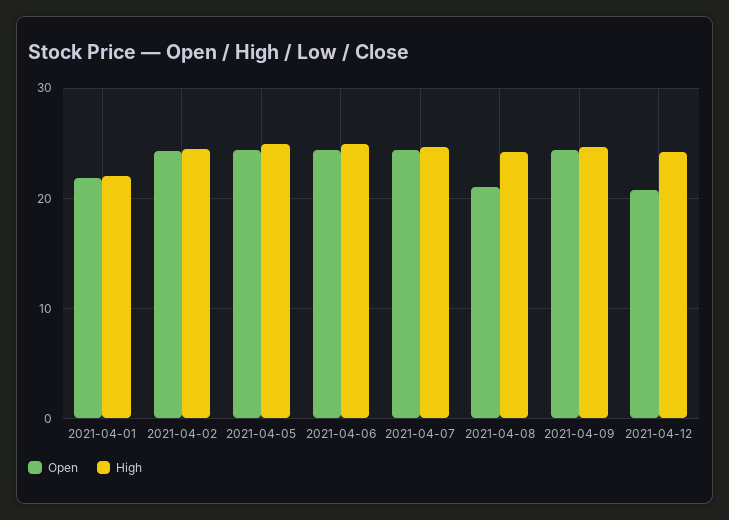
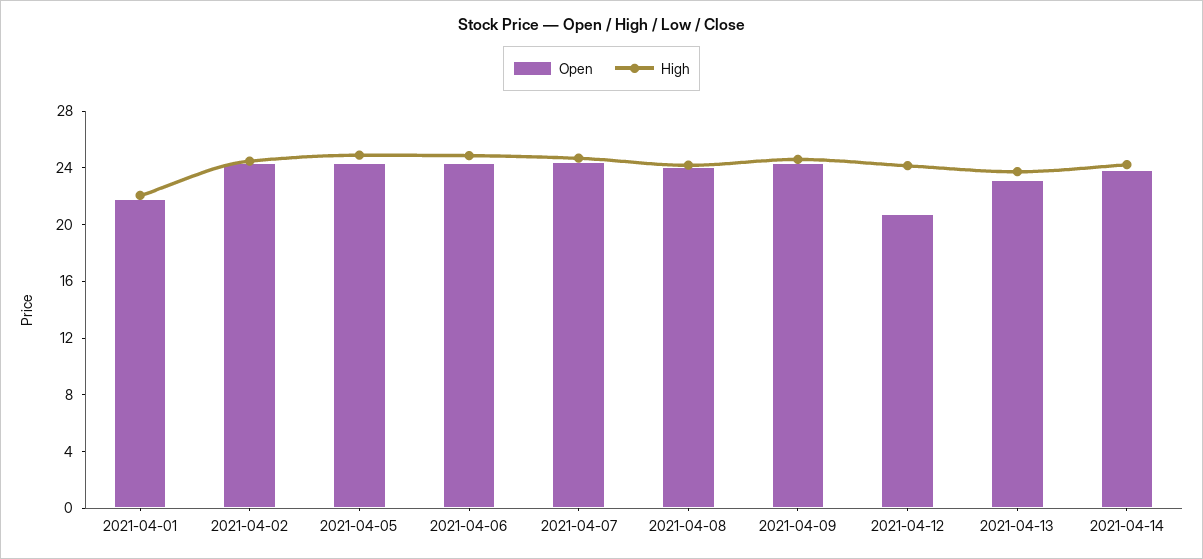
Open, 2021-04-08: 21 -> 24
Open, 2021-04-13: none -> 23
High, 2021-04-13: none -> 24
Open, 2021-04-14: none -> 24
High, 2021-04-14: none -> 24

